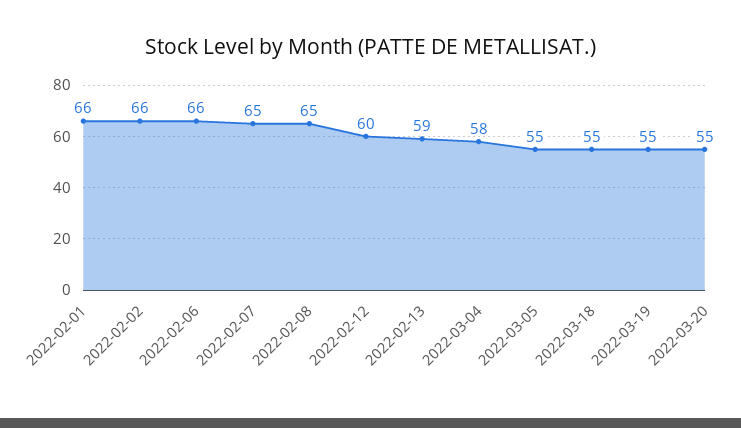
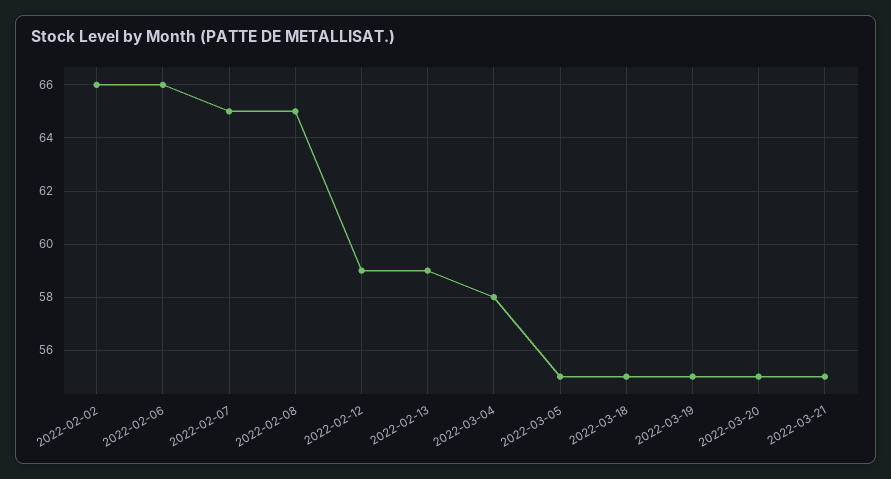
2022-02-01: 66 -> none
2022-02-12: 60 -> 59
2022-03-21: none -> 55

